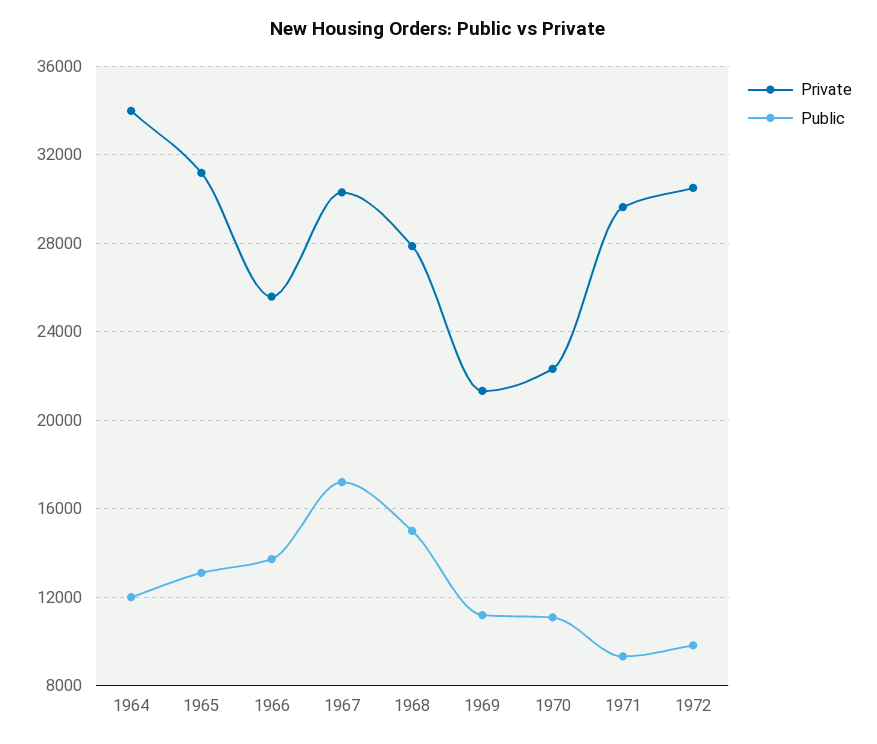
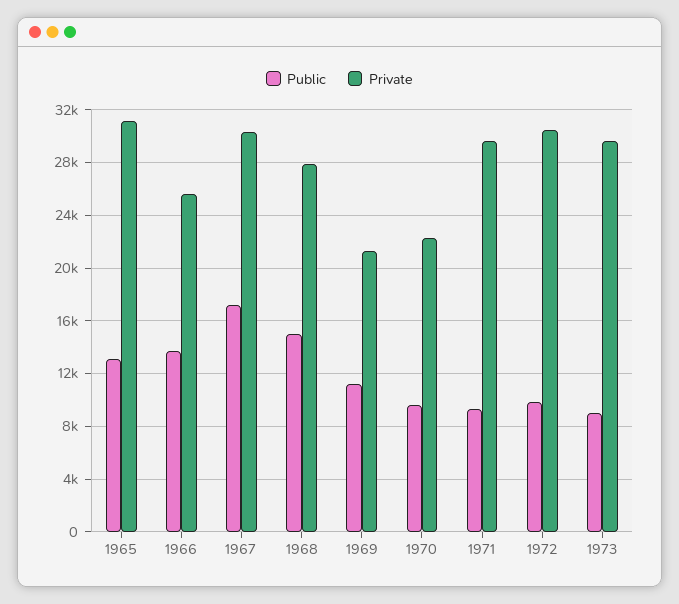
Private, 1964: 34000 -> none
Public, 1964: 12000 -> none
Public, 1970: 11000 -> 9500
Public, 1973: none -> 9000
Private, 1973: none -> 29500

